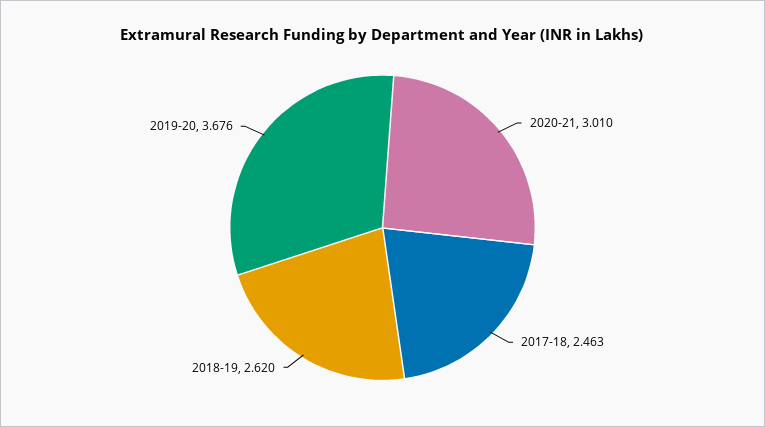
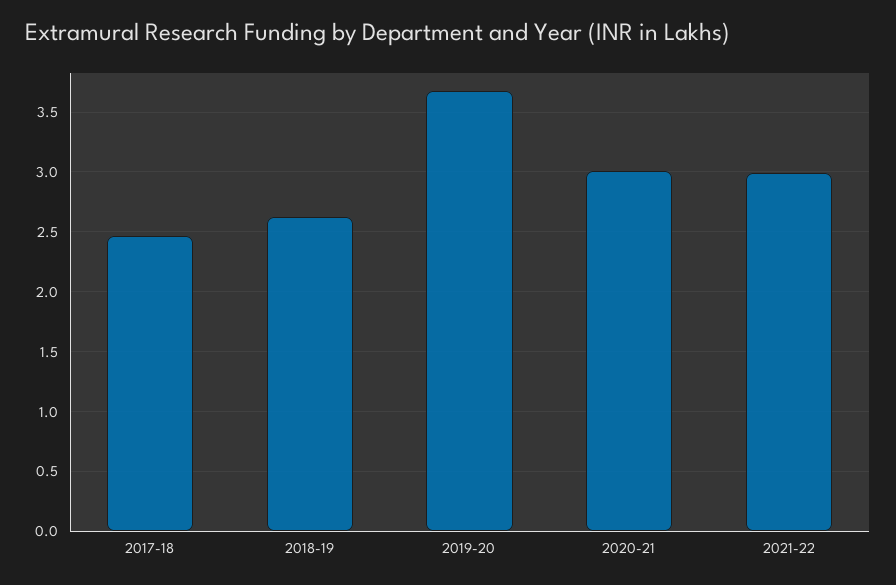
2021-22: none -> 3

